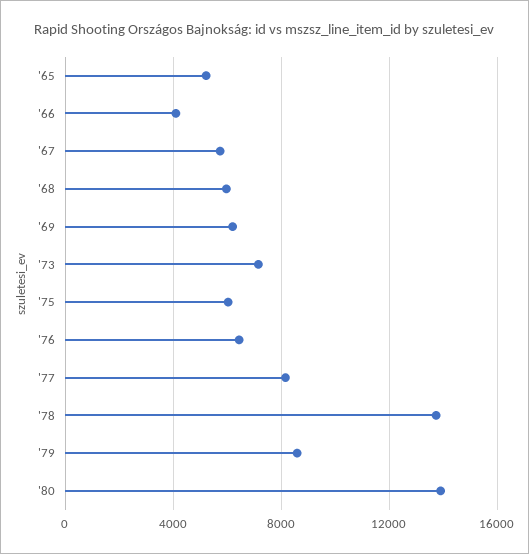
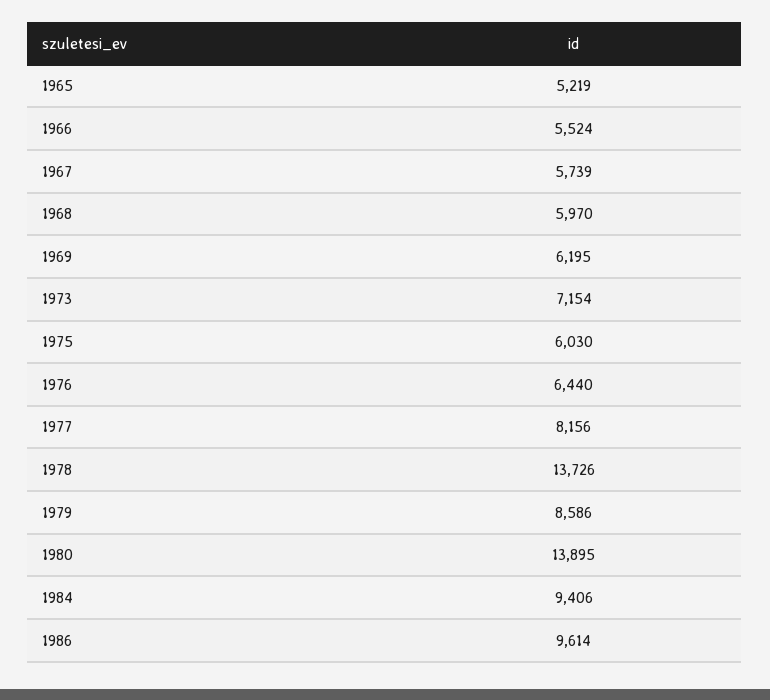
'66: 4000 -> 5524
1984: none -> 9406
1986: none -> 9614

